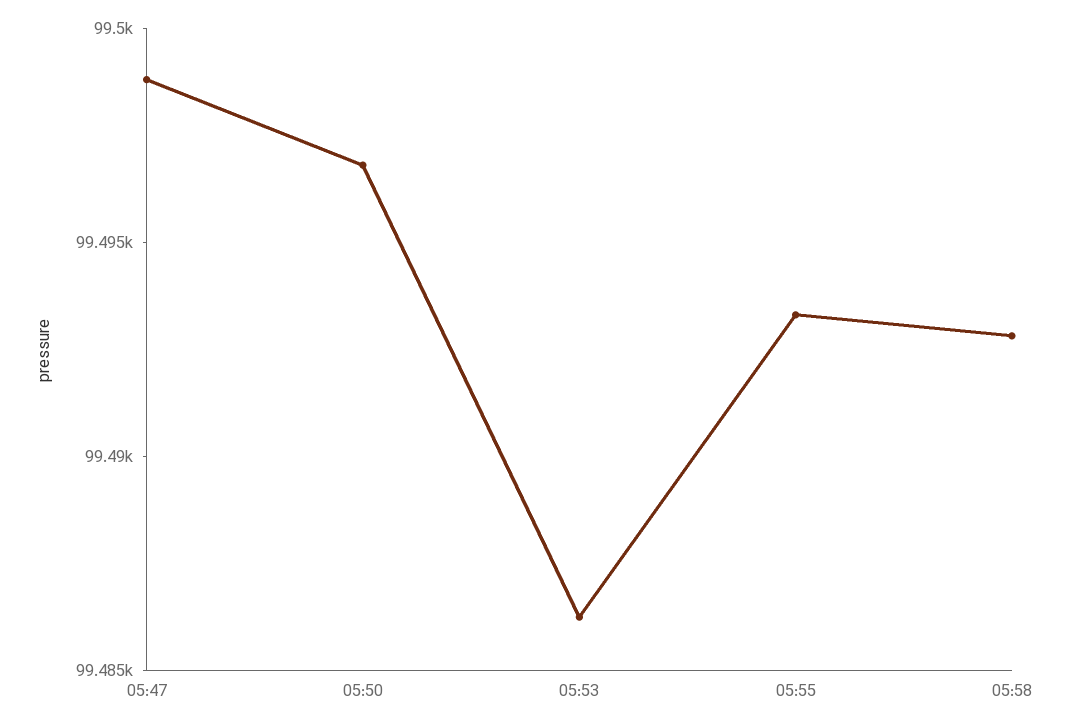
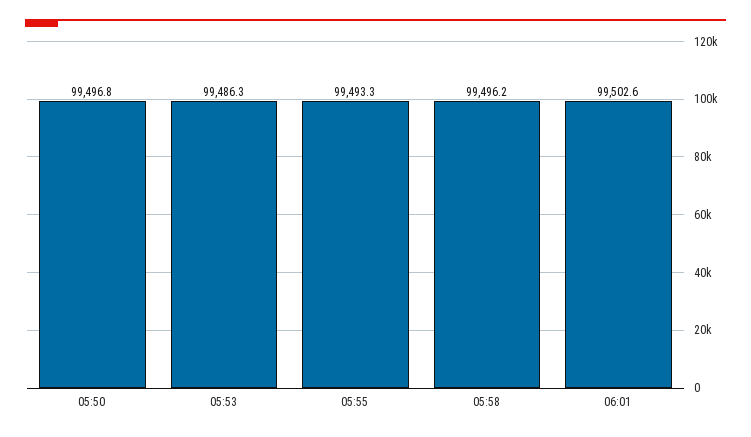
05:47: 99499 -> none
05:58: 99493 -> 99496.2
06:01: none -> 99502.6

